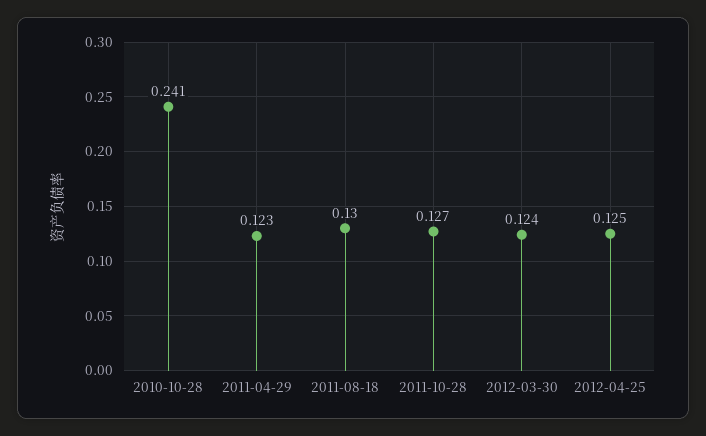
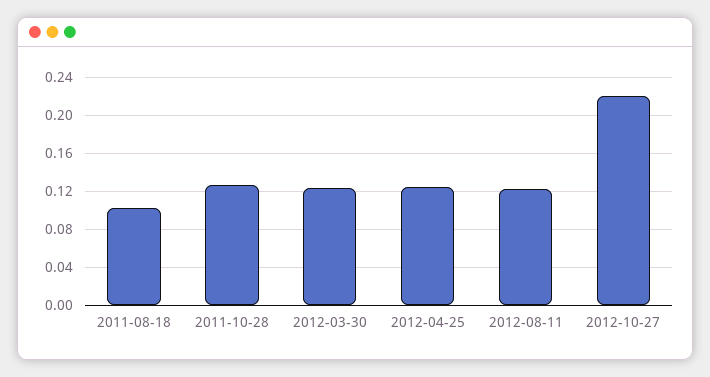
2010-10-28: 0.241 -> none
2011-04-29: 0.123 -> none
2011-08-18: 0.13 -> 0.1
2012-08-11: none -> 0.12
2012-10-27: none -> 0.22

